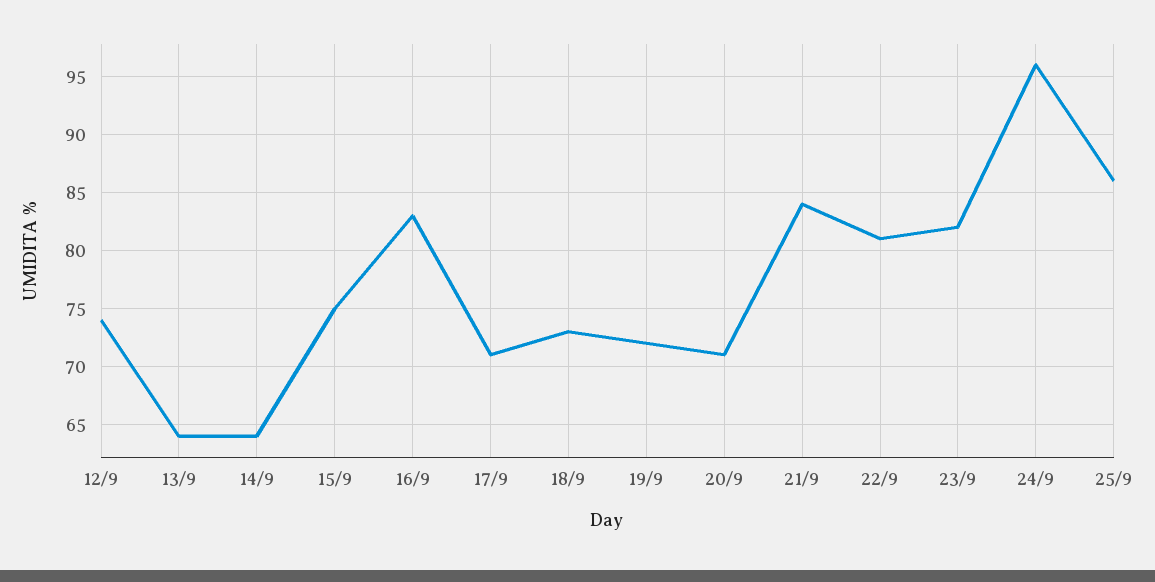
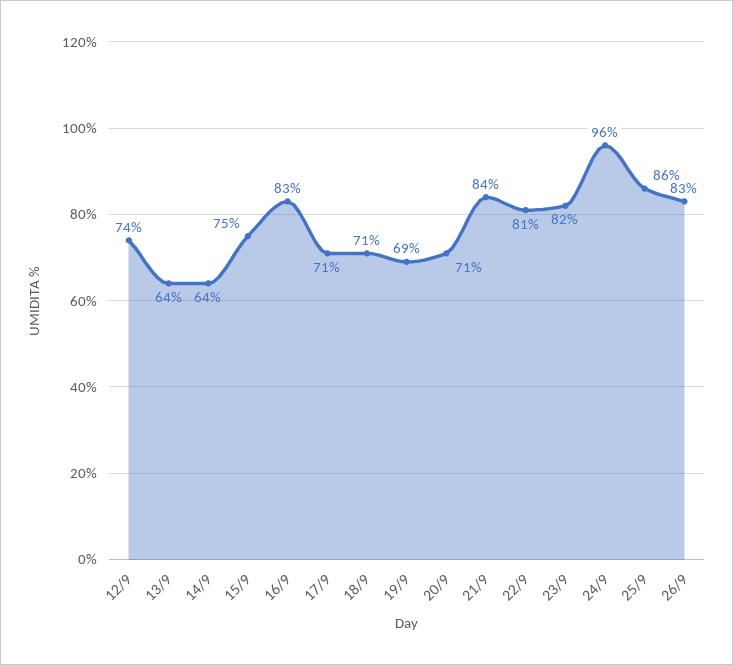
18/9: 73 -> 71
19/9: 72 -> 69
26/9: none -> 83

